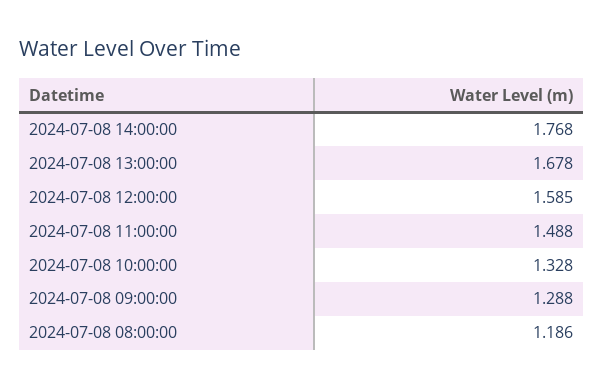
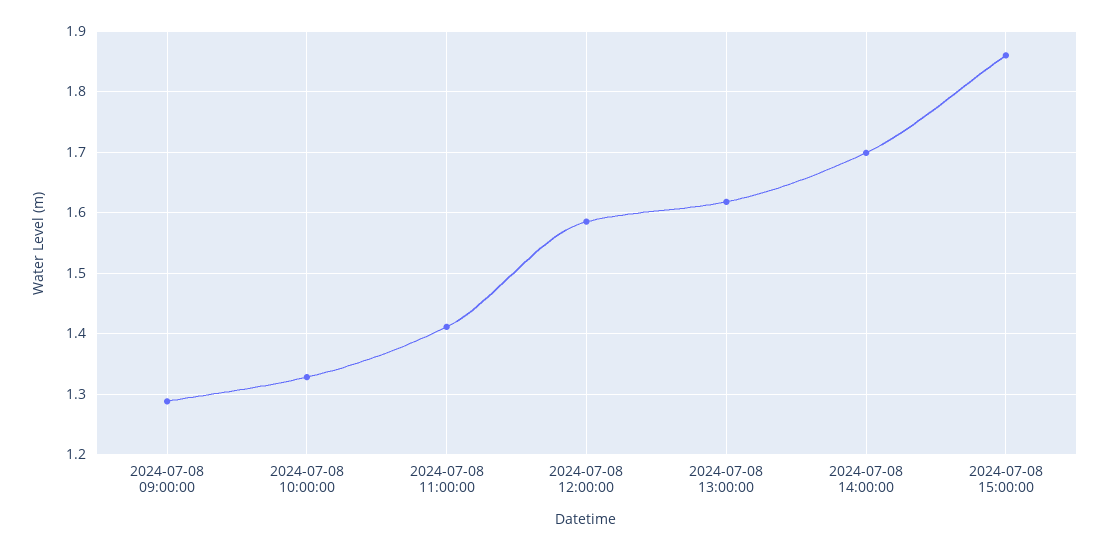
2024-07-08 14:00:00: 1.768 -> 1.7
2024-07-08 13:00:00: 1.678 -> 1.62
2024-07-08 11:00:00: 1.488 -> 1.41
2024-07-08 08:00:00: 1.186 -> none
2024-07-08 15:00:00: none -> 1.86

